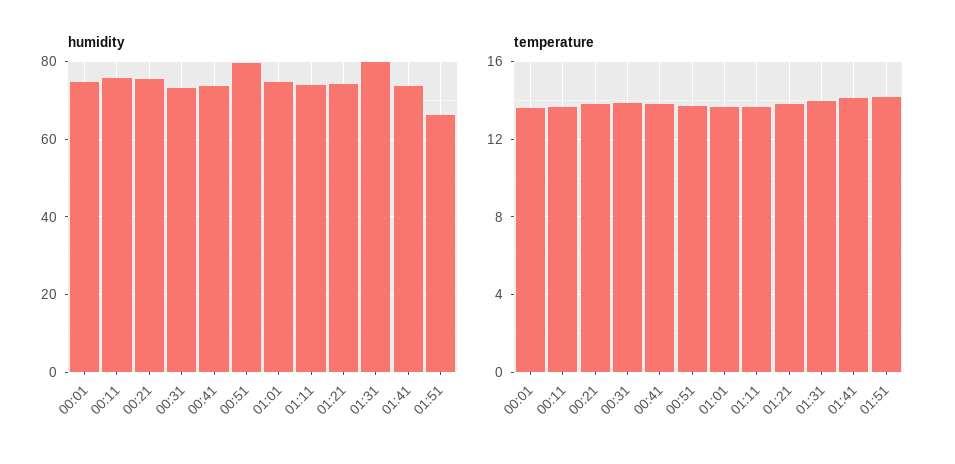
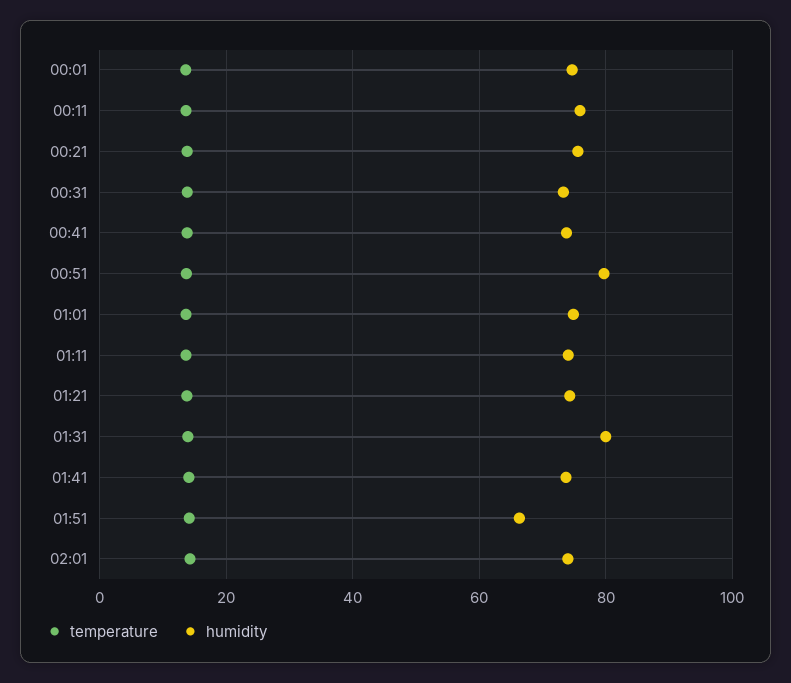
temperature, 02:01: none -> 14
humidity, 02:01: none -> 74

